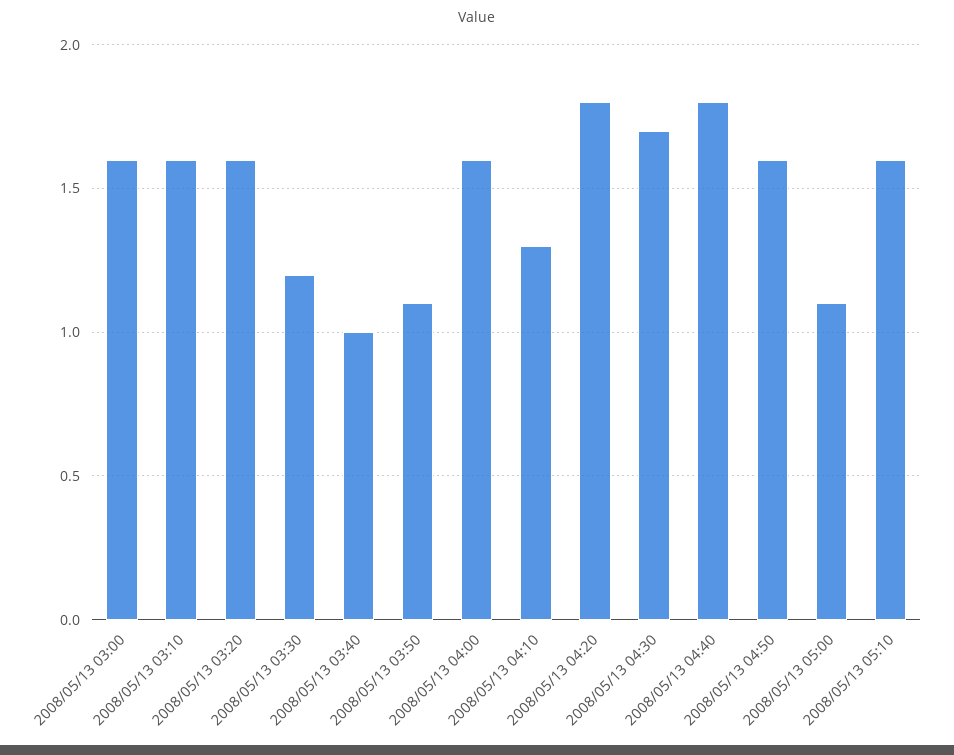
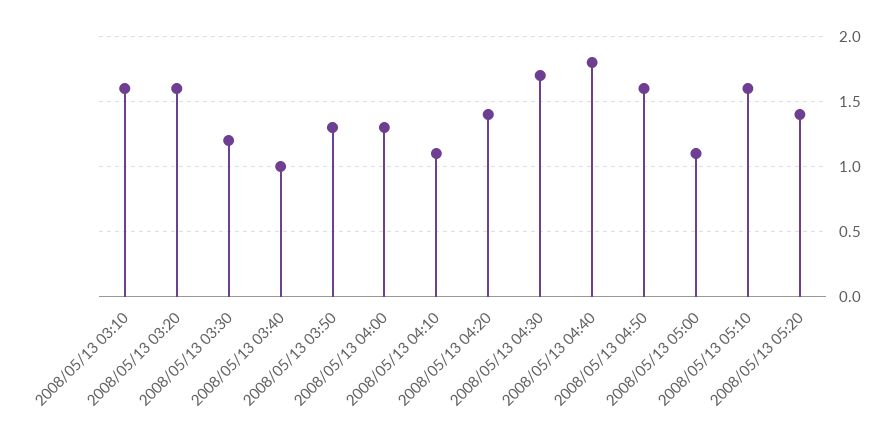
2008/05/13 03:00: 1.6 -> none
2008/05/13 03:50: 1.1 -> 1.3
2008/05/13 04:00: 1.6 -> 1.3
2008/05/13 04:10: 1.3 -> 1.1
2008/05/13 04:20: 1.8 -> 1.4
2008/05/13 05:20: none -> 1.4

